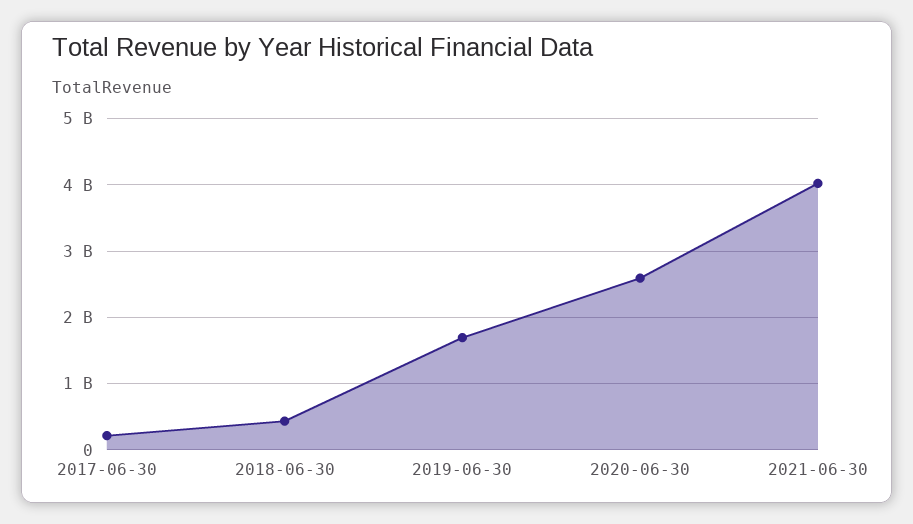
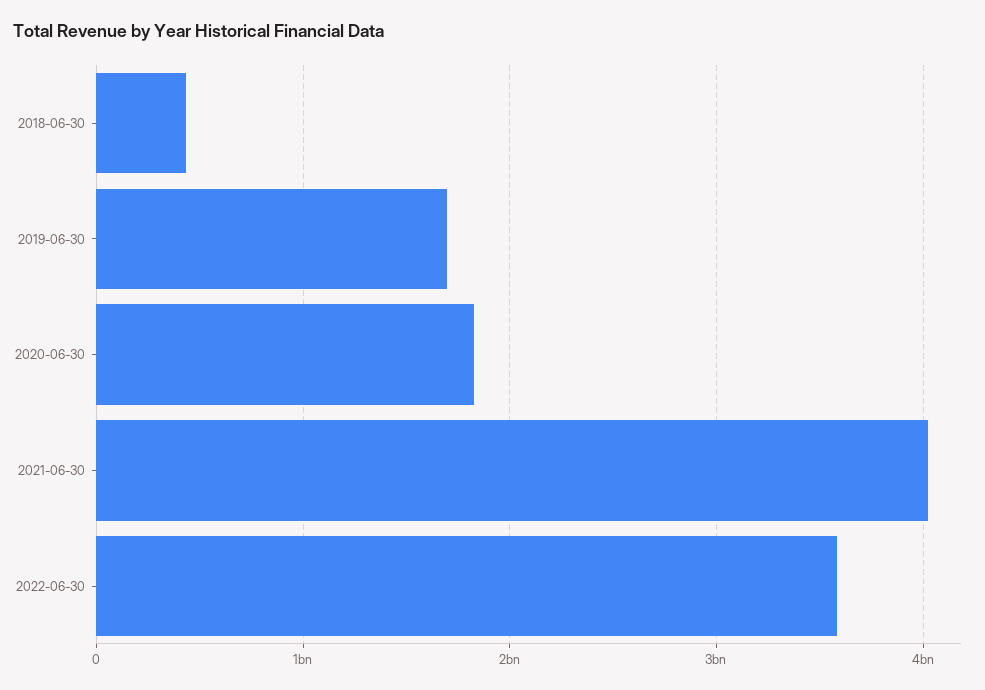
2017-06-30: 200000000 -> none
2020-06-30: 2600000000 -> 1800000000
2022-06-30: none -> 3600000000

